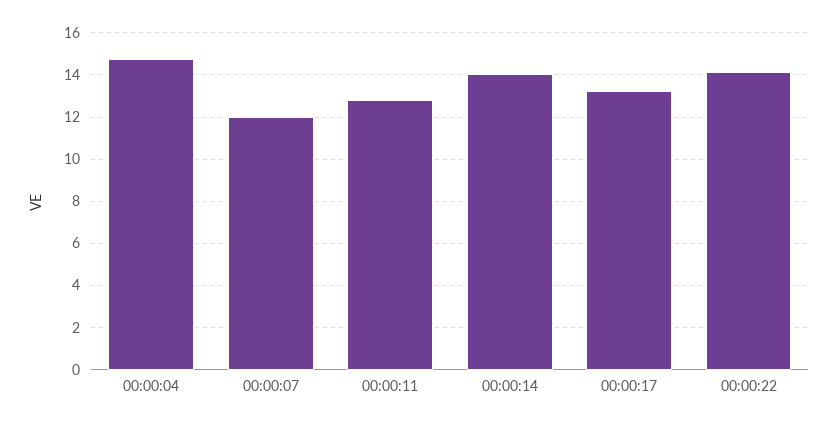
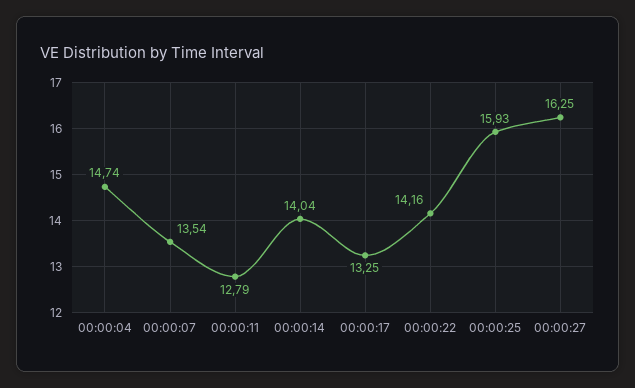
00:00:07: 12 -> 13.54
00:00:25: none -> 15.93
00:00:27: none -> 16.25

